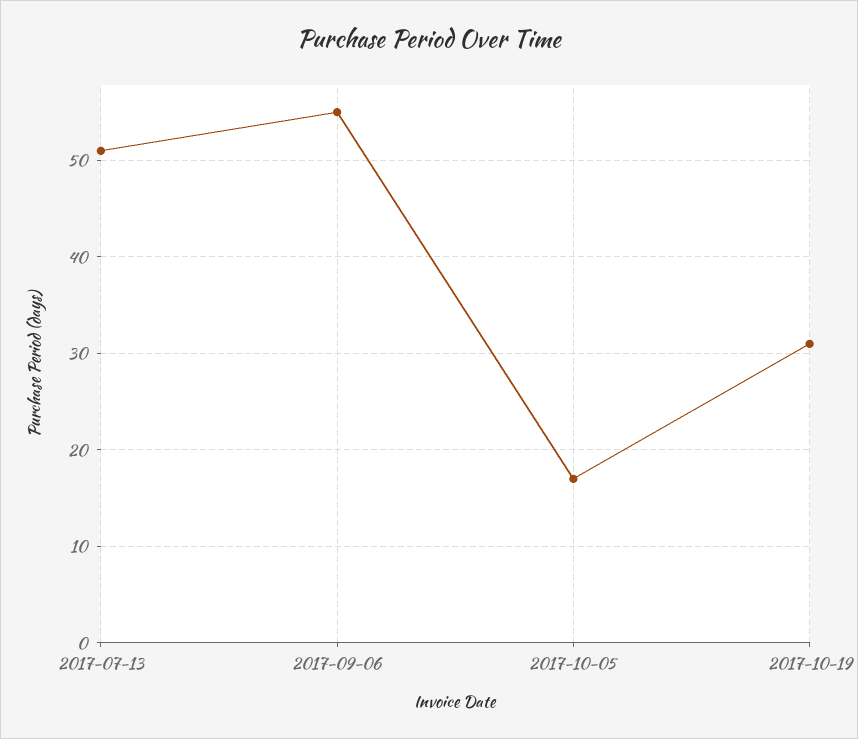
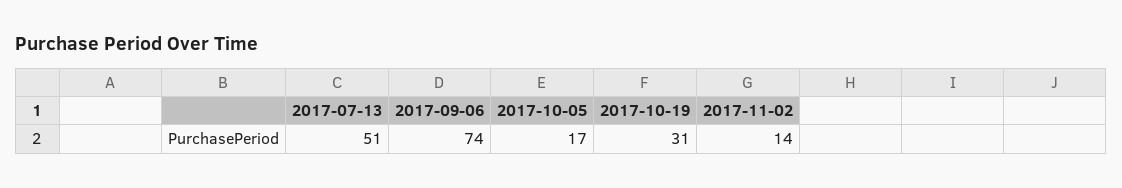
2017-09-06: 55 -> 74
2017-11-02: none -> 14

